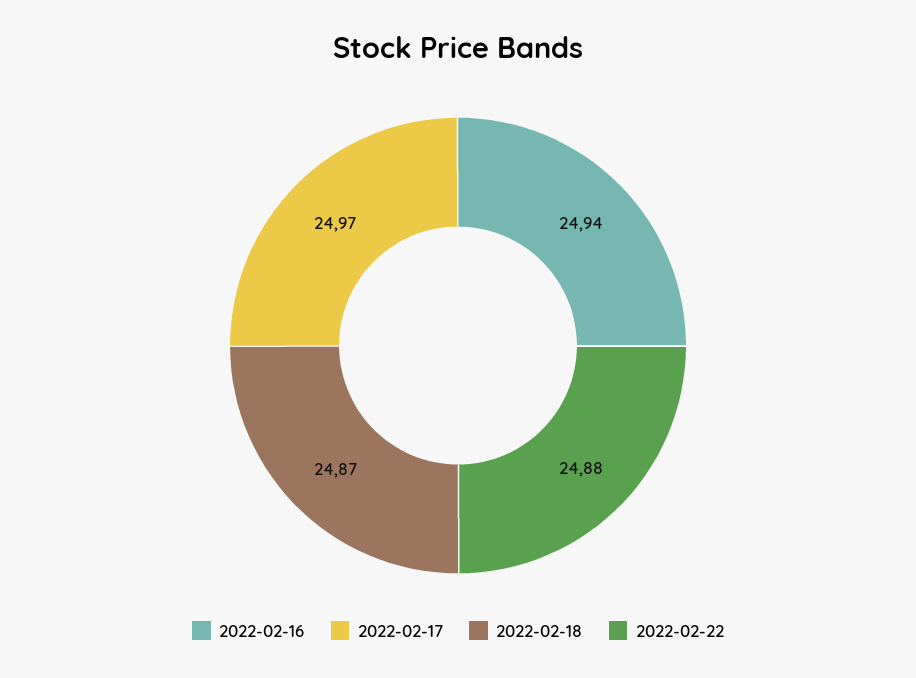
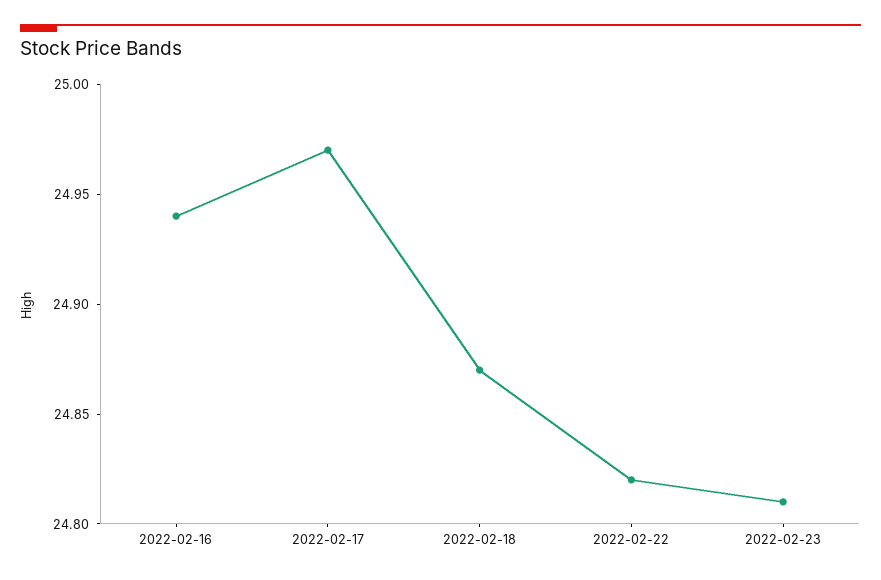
2022-02-22: 24.88 -> 24.82
2022-02-23: none -> 24.81

